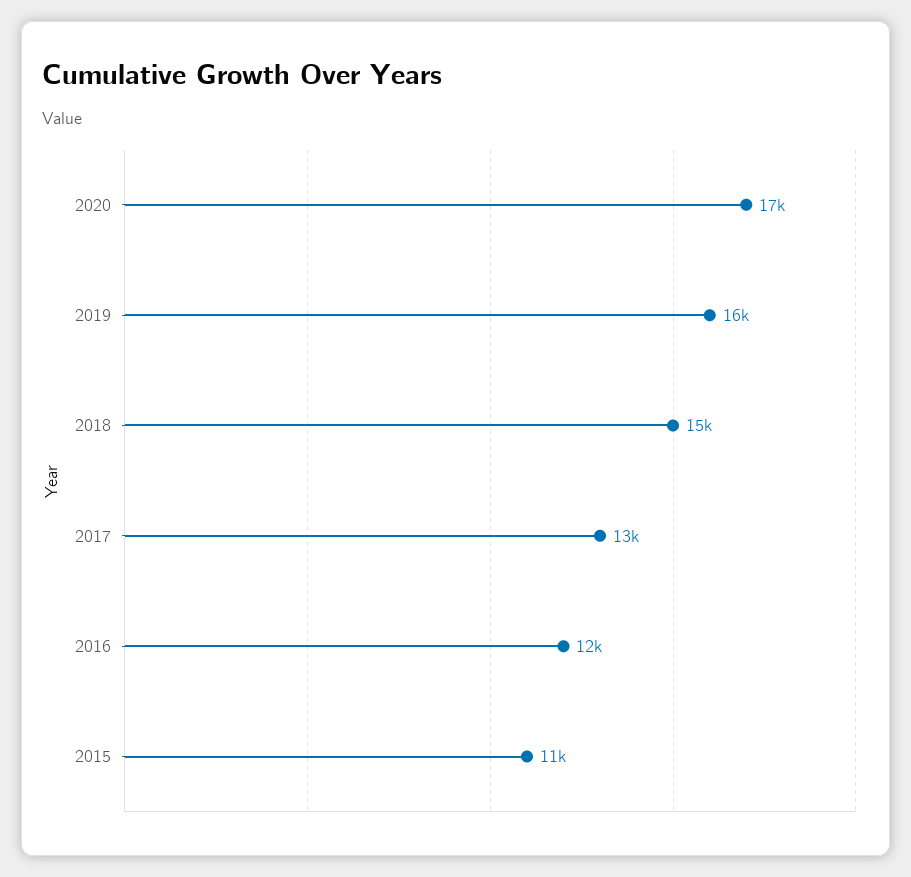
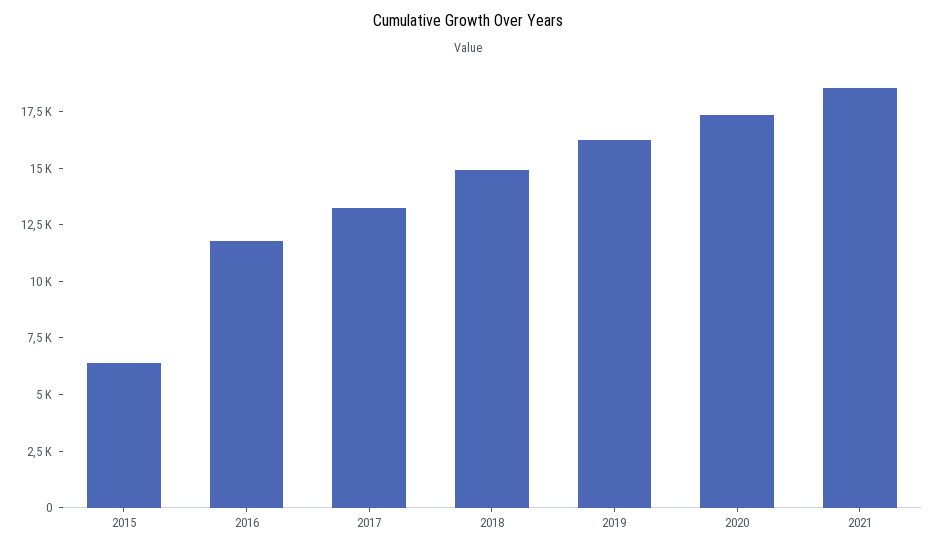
2015: 11000 -> 6500
2021: none -> 18500

